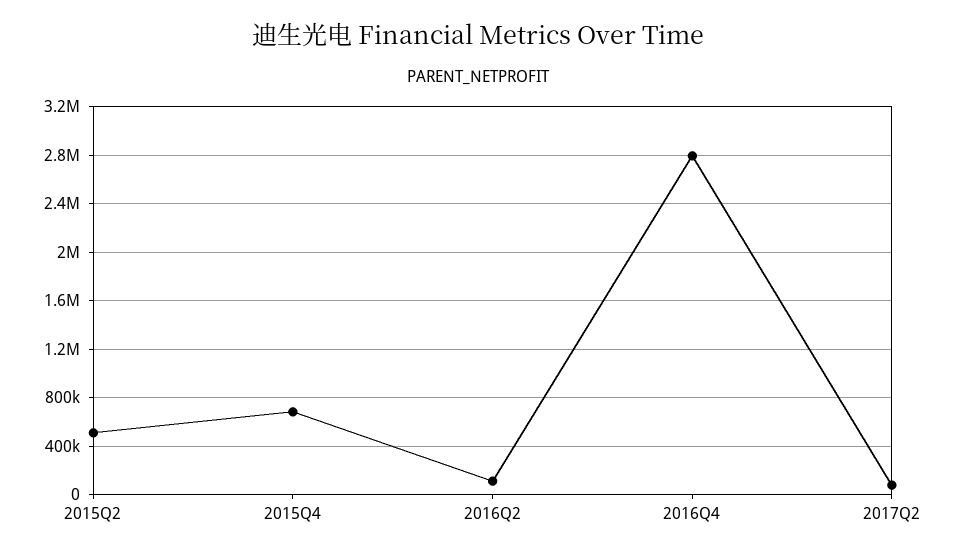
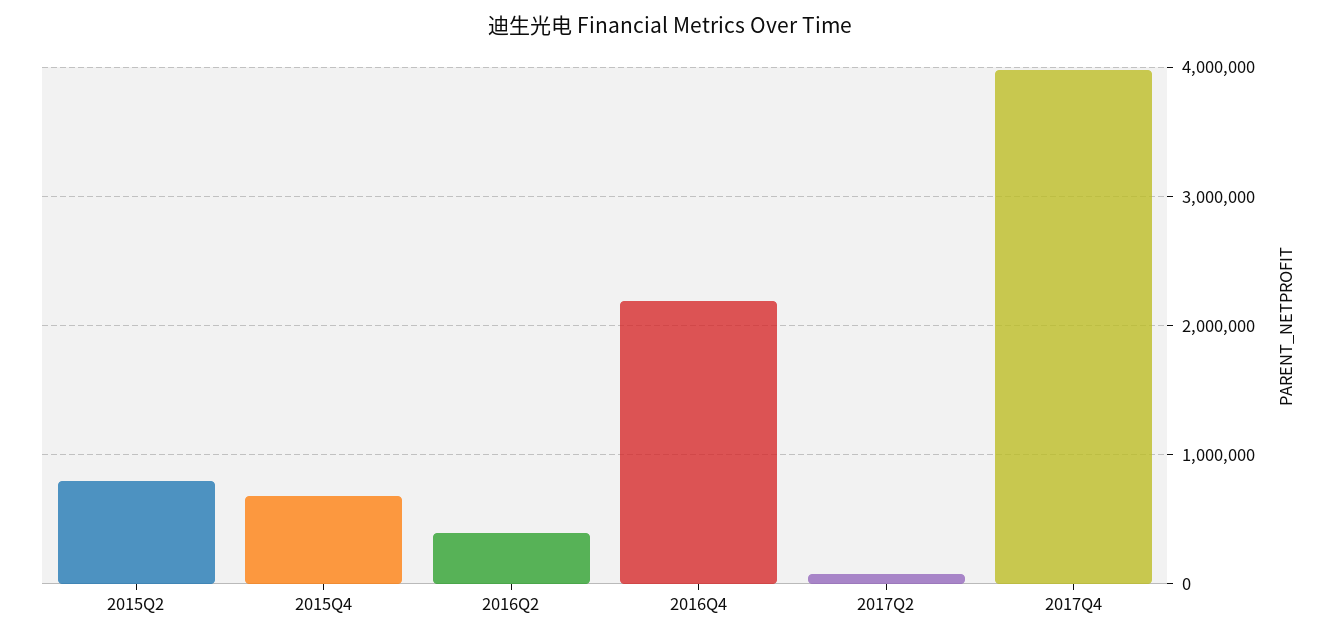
2015Q2: 500000 -> 800000
2016Q2: 100000 -> 400000
2016Q4: 2800000 -> 2200000
2017Q4: none -> 4000000

